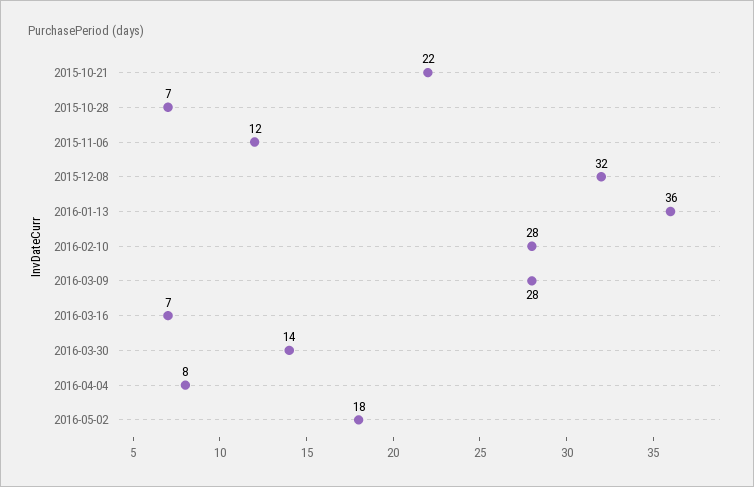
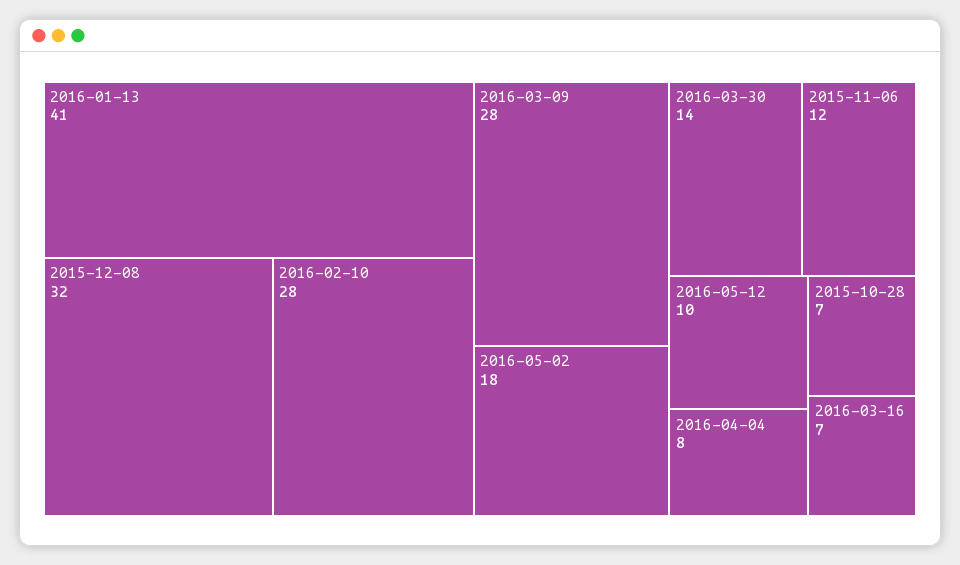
2015-10-21: 22 -> none
2016-01-13: 36 -> 41
2016-05-12: none -> 10

